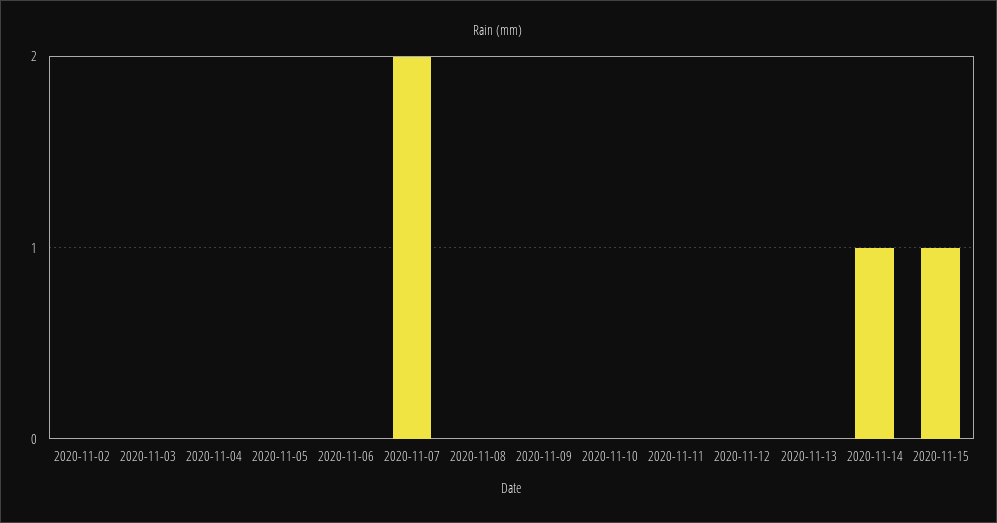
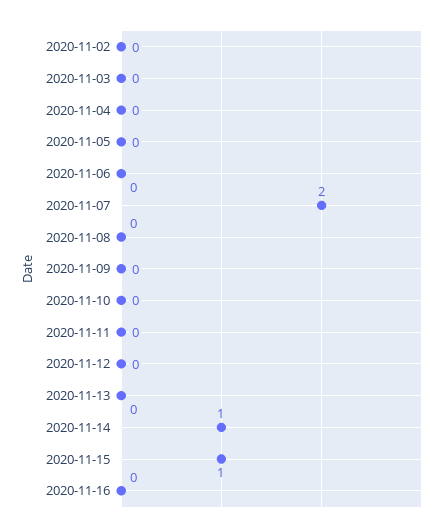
2020-11-16: none -> 0

